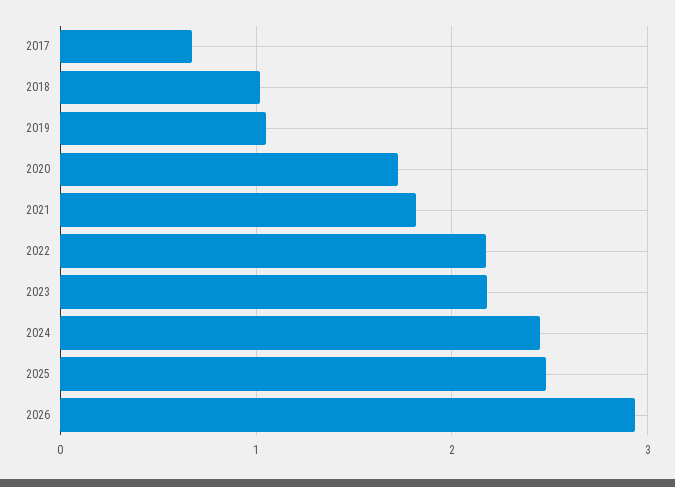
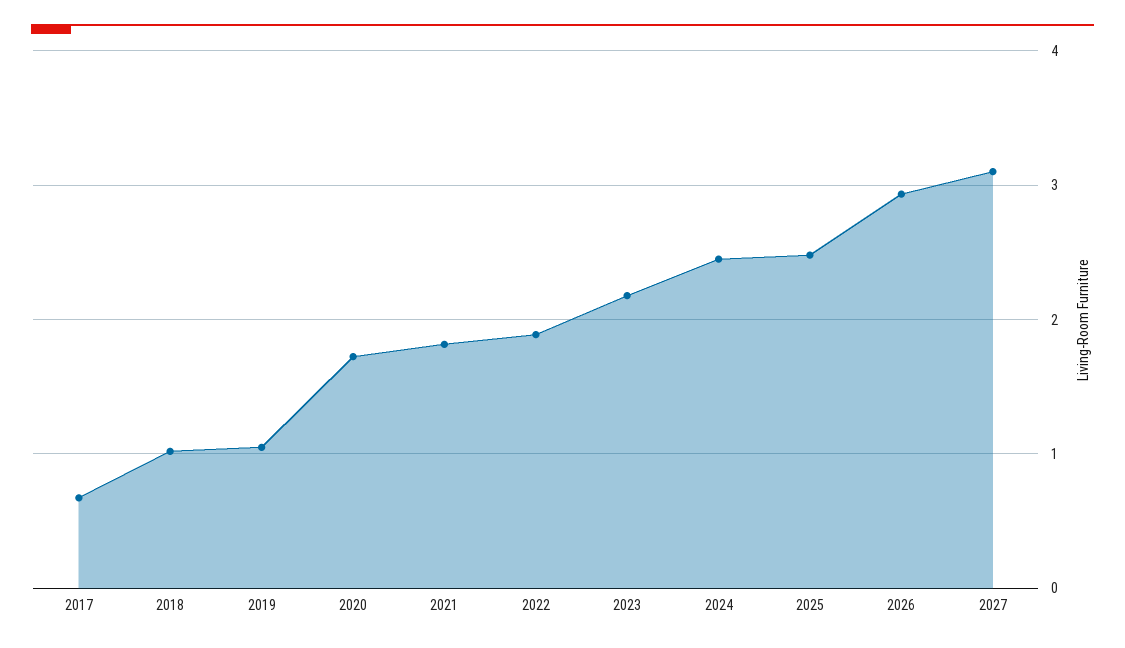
2022: 2.2 -> 1.9
2027: none -> 3.1

